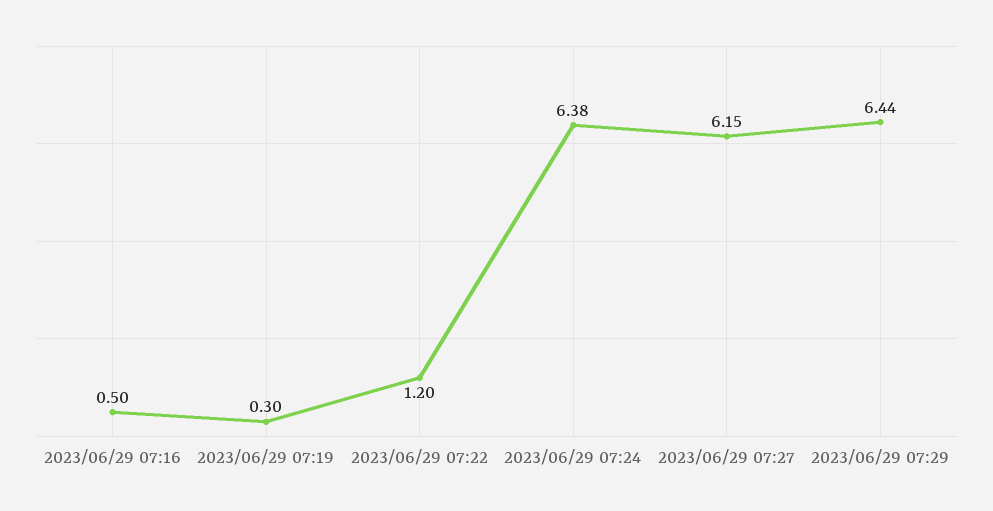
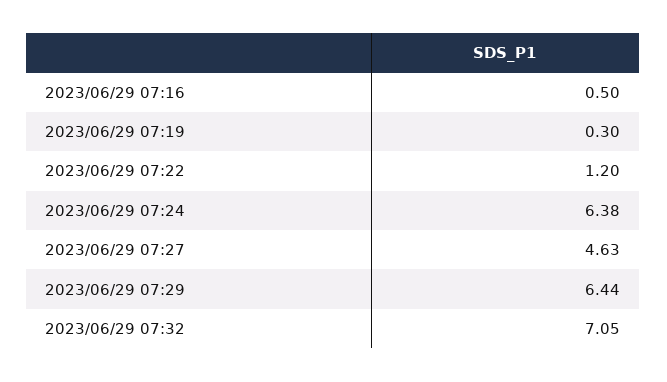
2023/06/29 07:27: 6.15 -> 4.63
2023/06/29 07:32: none -> 7.05

